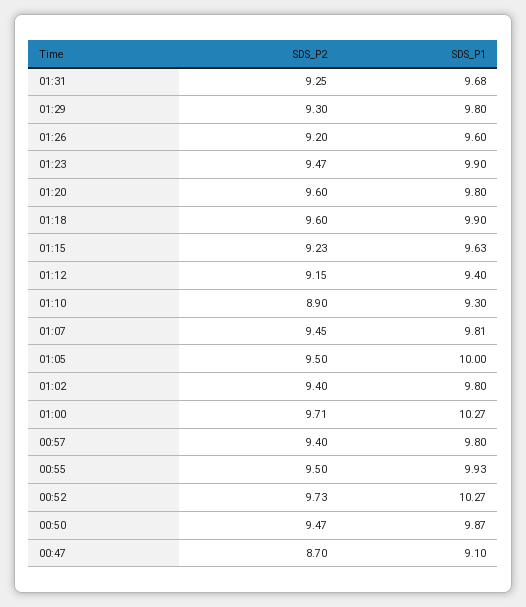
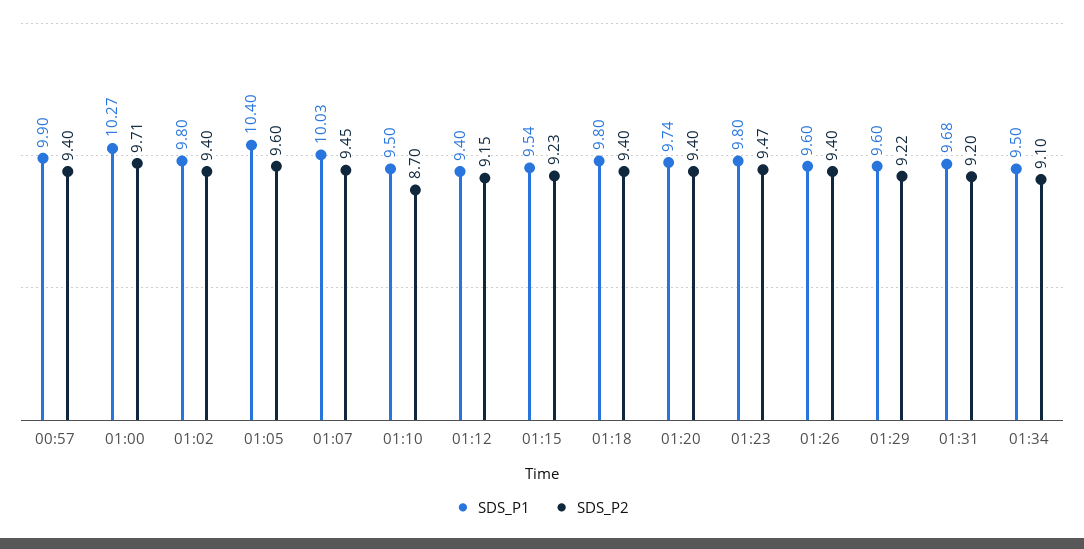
SDS_P2, 01:31: 9.25 -> 9.2
SDS_P2, 01:29: 9.3 -> 9.22
SDS_P1, 01:29: 9.8 -> 9.6
SDS_P2, 01:26: 9.2 -> 9.4
SDS_P1, 01:23: 9.9 -> 9.8
SDS_P2, 01:20: 9.6 -> 9.4
SDS_P1, 01:20: 9.8 -> 9.74
SDS_P2, 01:18: 9.6 -> 9.4
SDS_P1, 01:18: 9.9 -> 9.8
SDS_P1, 01:15: 9.63 -> 9.54
SDS_P2, 01:10: 8.9 -> 8.7
SDS_P1, 01:10: 9.3 -> 9.5
SDS_P1, 01:07: 9.81 -> 10.03
SDS_P2, 01:05: 9.5 -> 9.6
SDS_P1, 01:05: 10 -> 10.4
SDS_P1, 00:57: 9.8 -> 9.9
SDS_P2, 00:55: 9.5 -> none
SDS_P1, 00:55: 9.93 -> none
SDS_P2, 00:52: 9.73 -> none
SDS_P1, 00:52: 10.27 -> none
SDS_P2, 00:50: 9.47 -> none
SDS_P1, 00:50: 9.87 -> none
SDS_P2, 00:47: 8.7 -> none
SDS_P1, 00:47: 9.1 -> none
SDS_P1, 01:34: none -> 9.5
SDS_P2, 01:34: none -> 9.1

